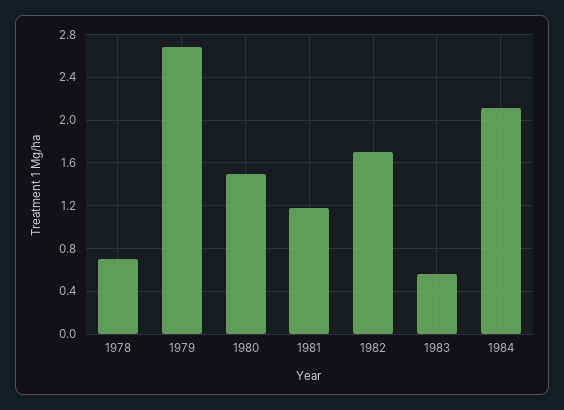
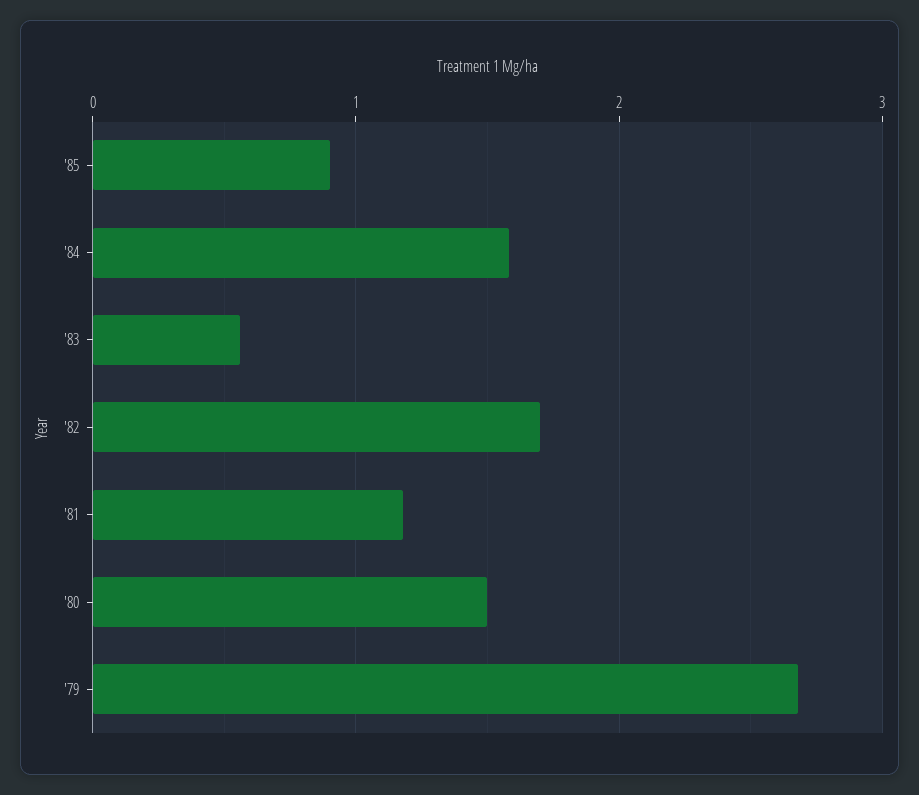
1978: 0.7 -> none
1984: 2.1 -> 1.6
'85: none -> 0.9

